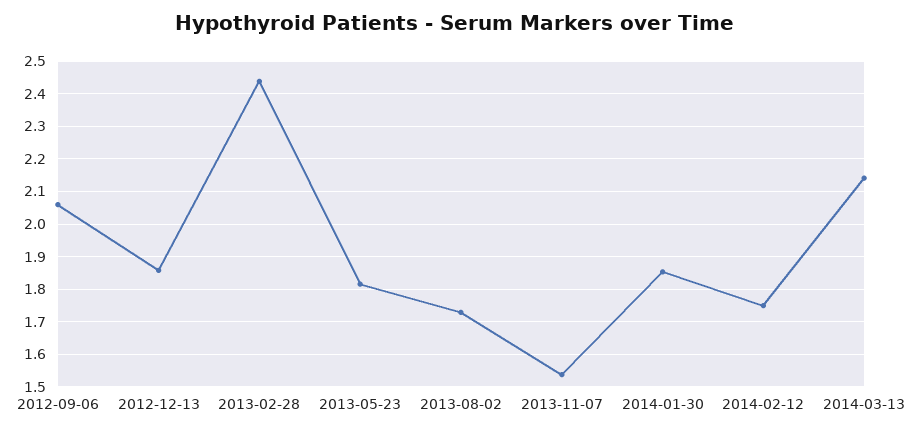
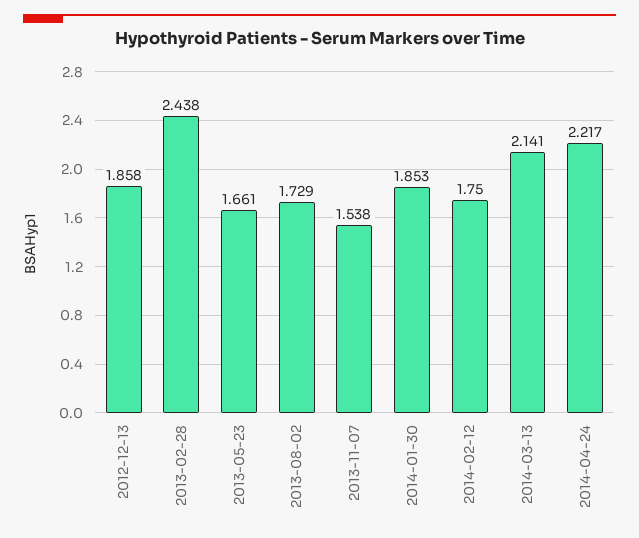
2012-09-06: 2.06 -> none
2013-05-23: 1.82 -> 1.661
2014-04-24: none -> 2.217

